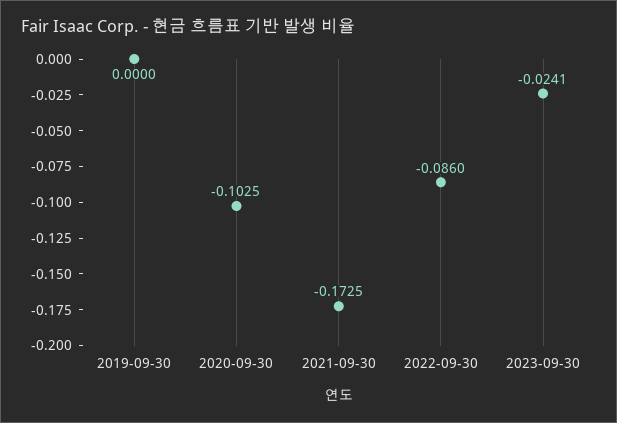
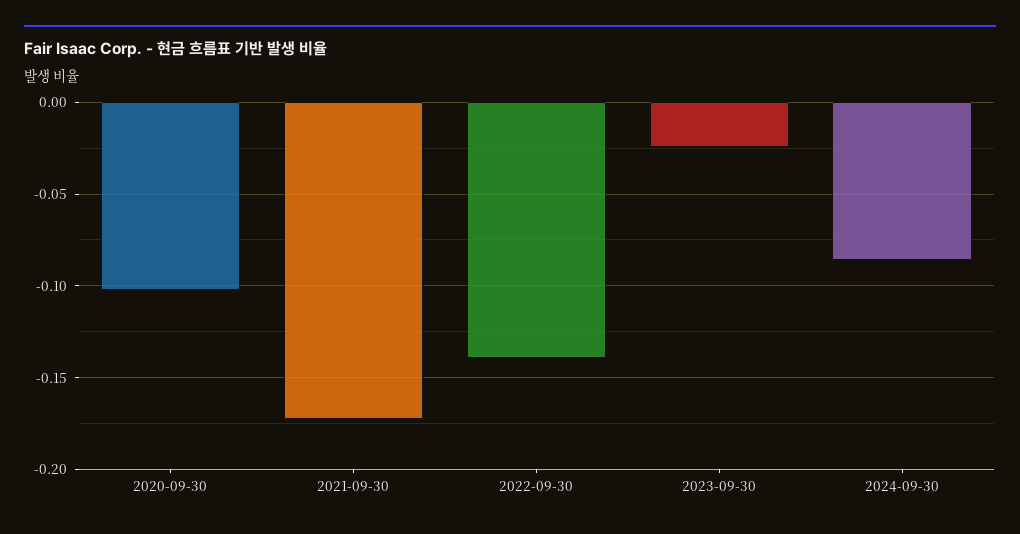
2019-09-30: 0 -> none
2022-09-30: -0.086 -> -0.14
2024-09-30: none -> -0.085

